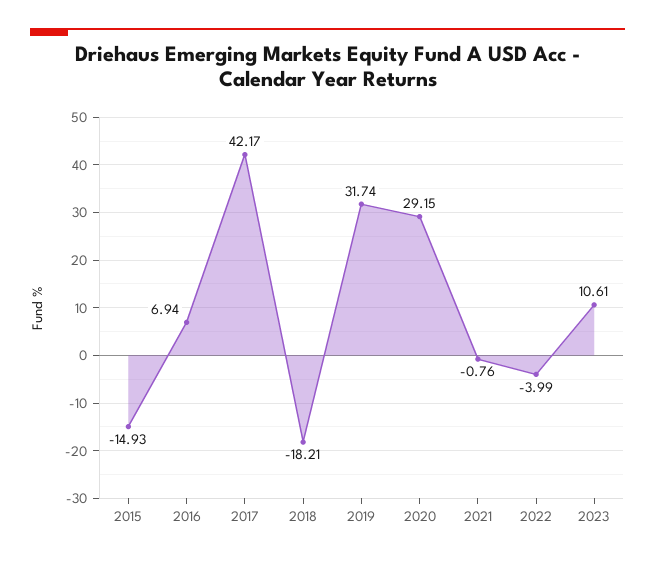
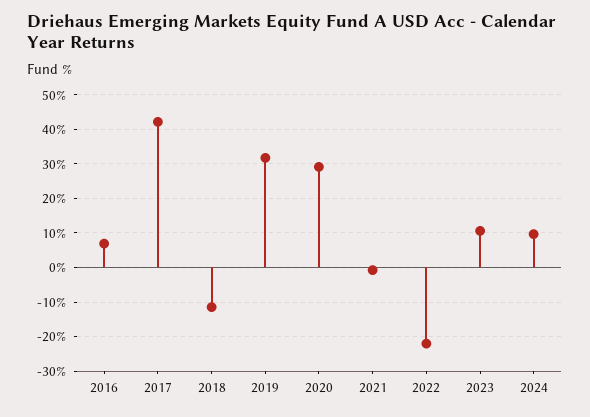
2015: -14.93 -> none
2018: -18.21 -> -12
2022: -3.99 -> -22
2024: none -> 10

